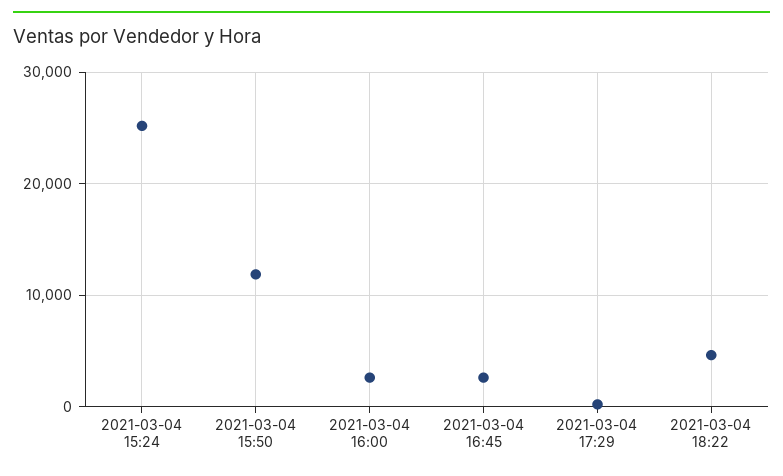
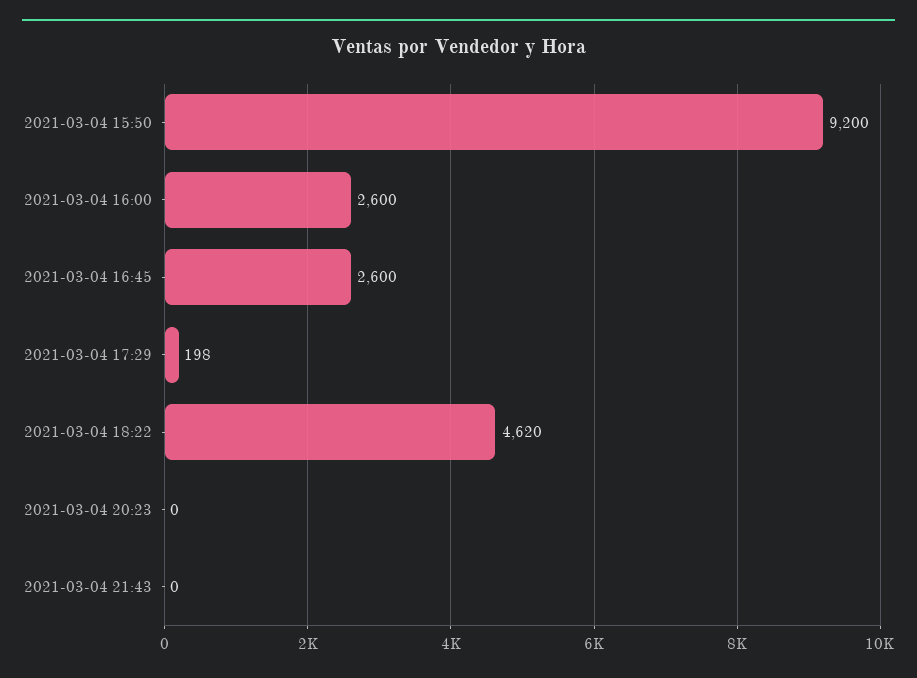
2021-03-04 15:24: 25000 -> none
2021-03-04 15:50: 12000 -> 9200
2021-03-04 20:23: none -> 0
2021-03-04 21:43: none -> 0

